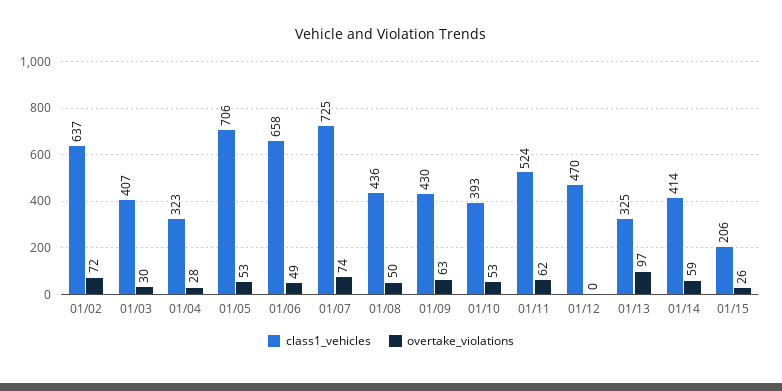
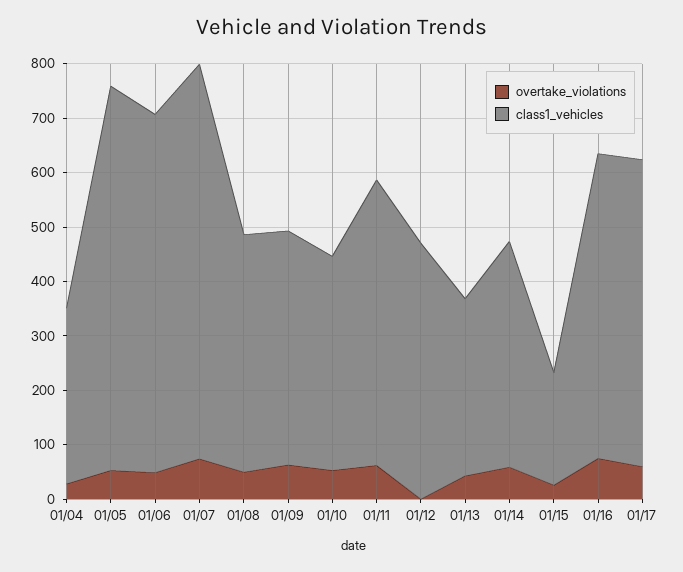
class1_vehicles, 01/02: 637 -> none
overtake_violations, 01/02: 72 -> none
class1_vehicles, 01/03: 407 -> none
overtake_violations, 01/03: 30 -> none
overtake_violations, 01/13: 97 -> 40
overtake_violations, 01/16: none -> 80
class1_vehicles, 01/16: none -> 560
overtake_violations, 01/17: none -> 60
class1_vehicles, 01/17: none -> 560

